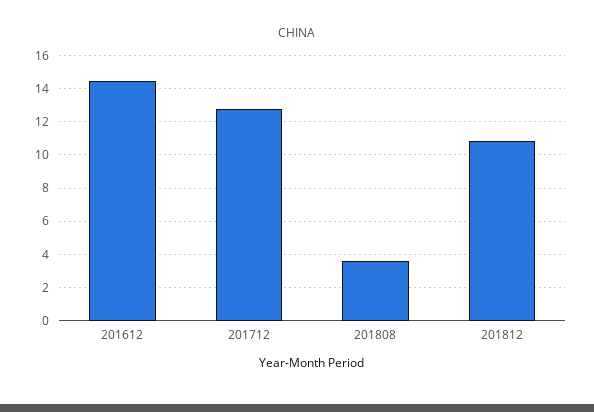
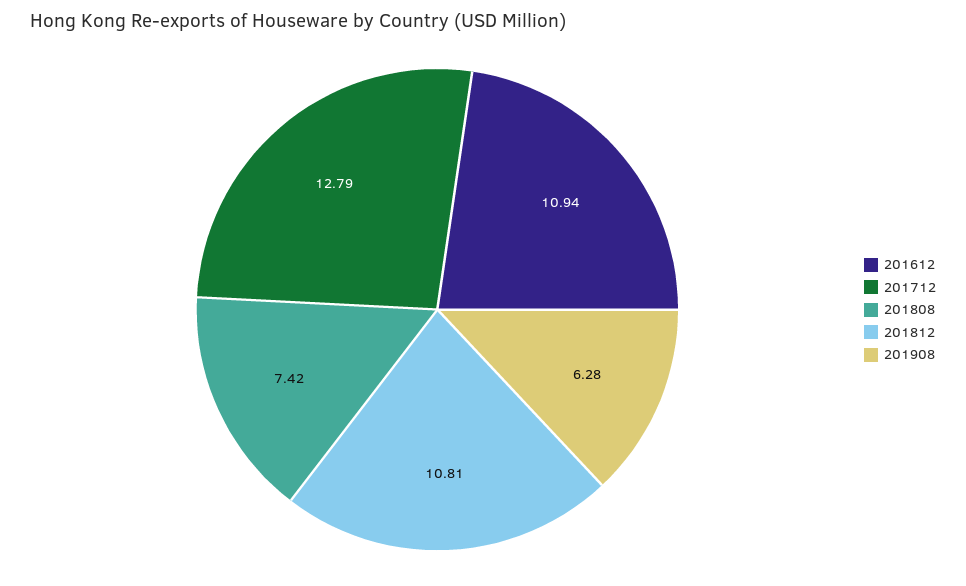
201612: 14.5 -> 10.94
201808: 3.5 -> 7.42
201908: none -> 6.28

